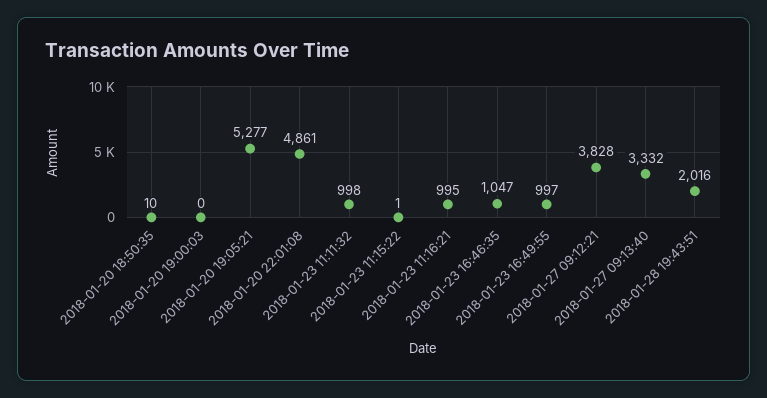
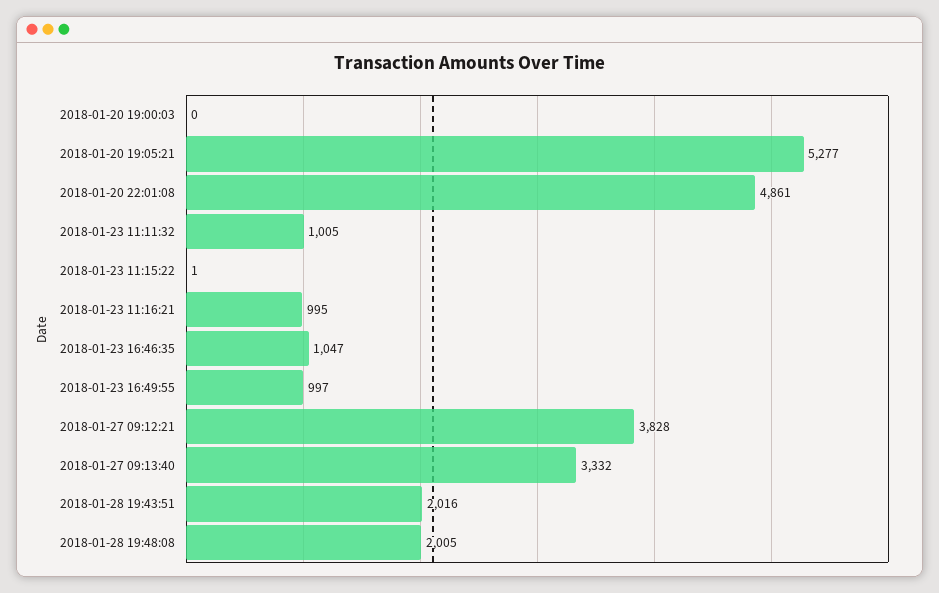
2018-01-20 18:50:35: 10 -> none
2018-01-23 11:11:32: 998 -> 1005
2018-01-28 19:48:08: none -> 2005

